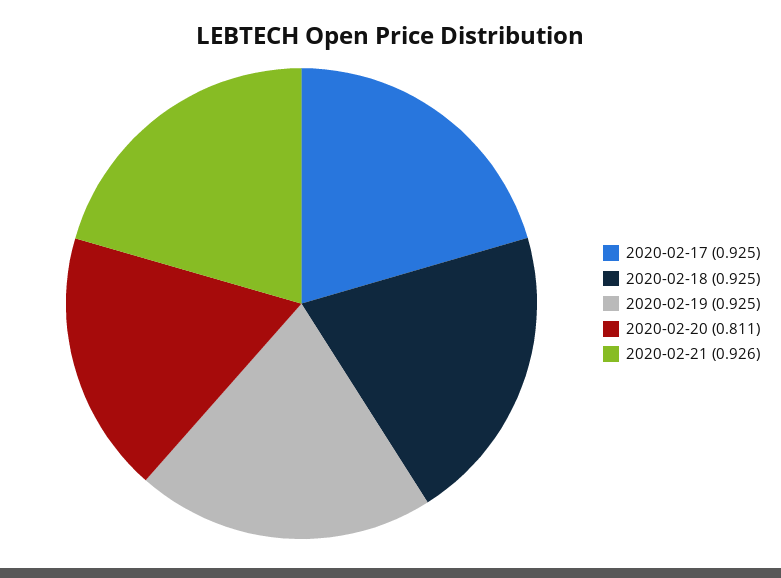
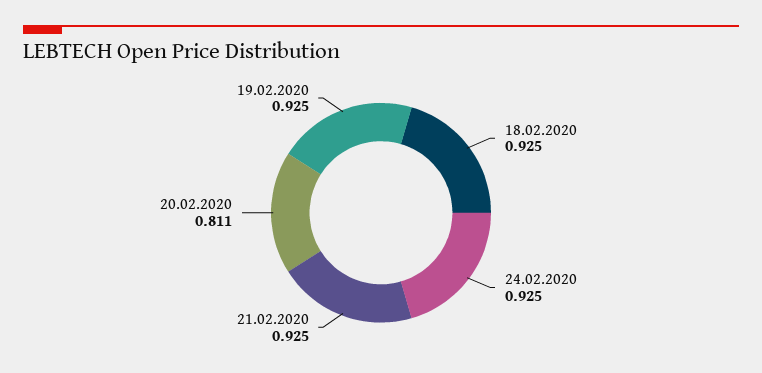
2020-02-17: 0.925 -> none
2020-02-21: 0.926 -> 0.925
24.02.2020: none -> 0.925

